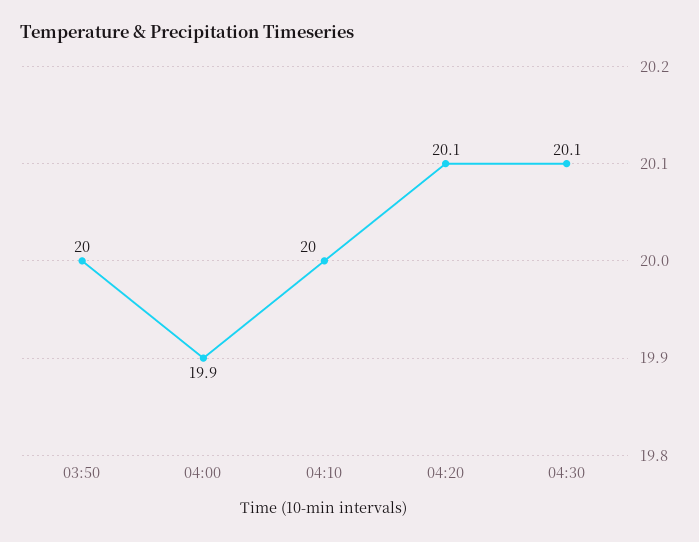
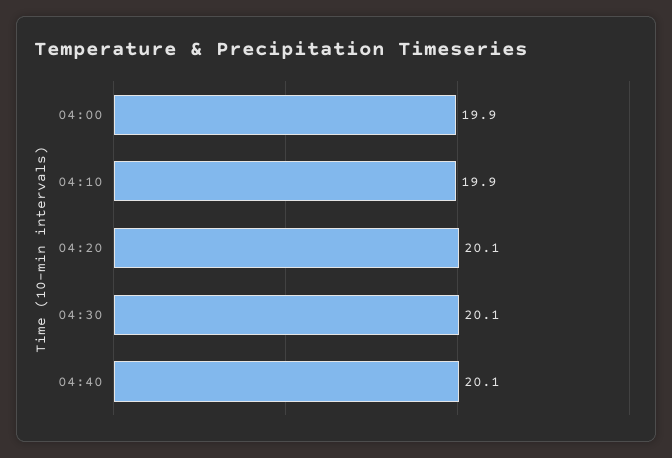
03:50: 20 -> none
04:10: 20 -> 19.9
04:40: none -> 20.1

